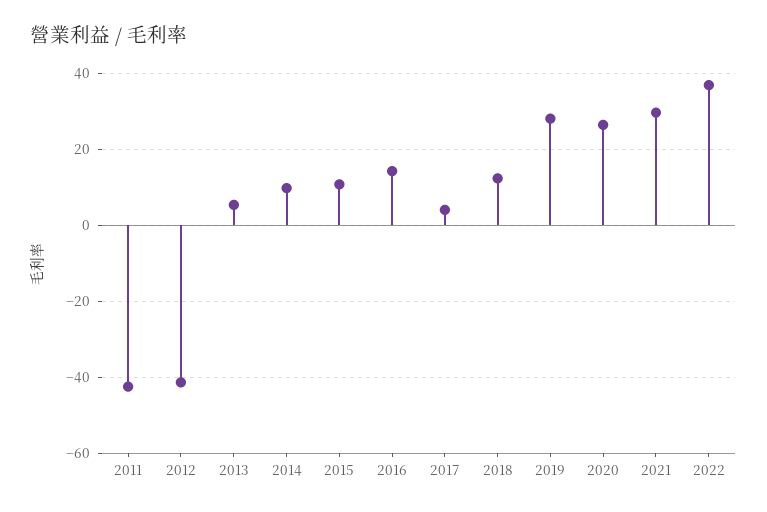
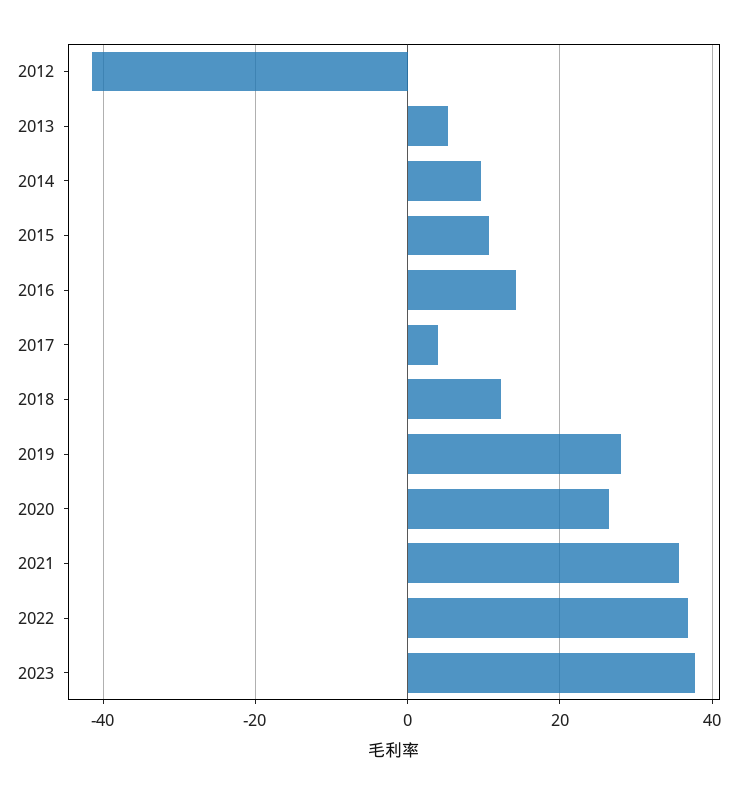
2011: -42 -> none
2021: 30 -> 36
2023: none -> 38

